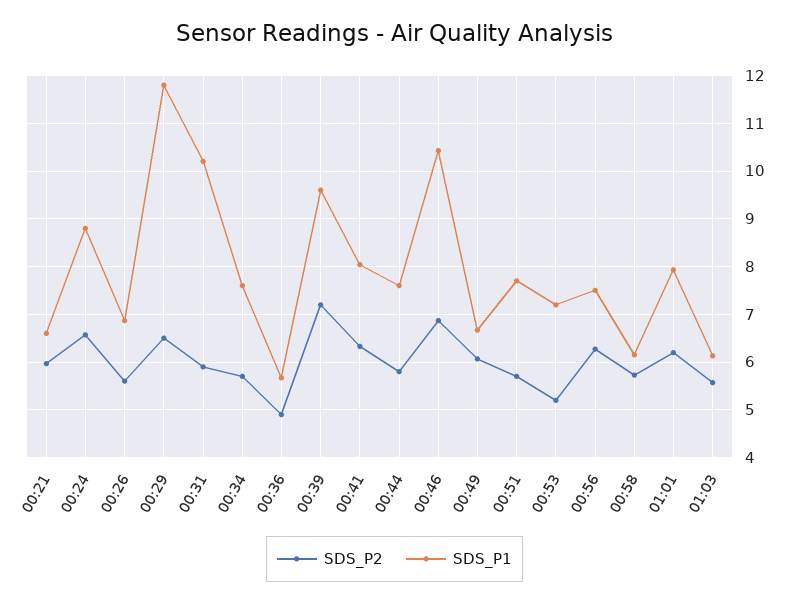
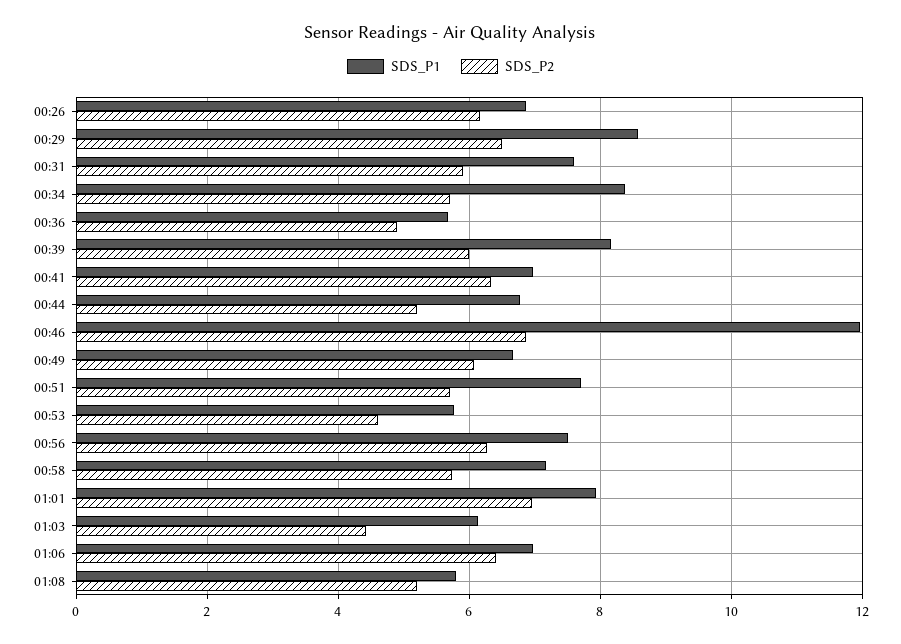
SDS_P2, 00:21: 6 -> none
SDS_P1, 00:21: 6.6 -> none
SDS_P2, 00:24: 6.6 -> none
SDS_P1, 00:24: 8.8 -> none
SDS_P2, 00:26: 5.6 -> 6.2
SDS_P1, 00:29: 11.8 -> 8.6
SDS_P1, 00:31: 10.2 -> 7.6
SDS_P1, 00:34: 7.6 -> 8.4
SDS_P2, 00:39: 7.2 -> 6
SDS_P1, 00:39: 9.6 -> 8.2
SDS_P1, 00:41: 8 -> 7
SDS_P2, 00:44: 5.8 -> 5.2
SDS_P1, 00:44: 7.6 -> 6.8
SDS_P1, 00:46: 10.4 -> 12
SDS_P2, 00:53: 5.2 -> 4.6
SDS_P1, 00:53: 7.2 -> 5.8
SDS_P1, 00:58: 6.2 -> 7.2
SDS_P2, 01:01: 6.2 -> 7
SDS_P2, 01:03: 5.6 -> 4.4
SDS_P1, 01:06: none -> 7
SDS_P2, 01:06: none -> 6.4
SDS_P1, 01:08: none -> 5.8
SDS_P2, 01:08: none -> 5.2

